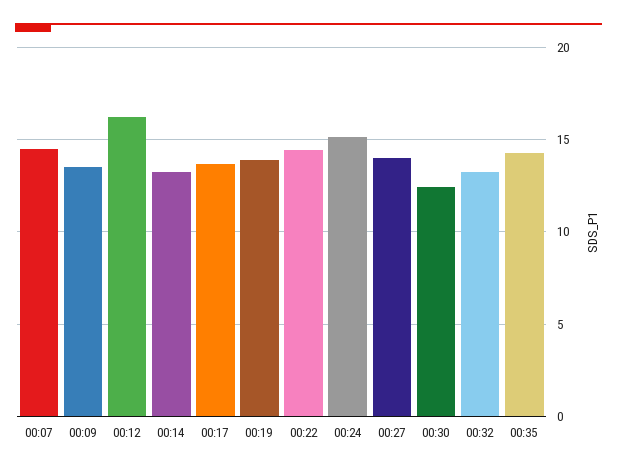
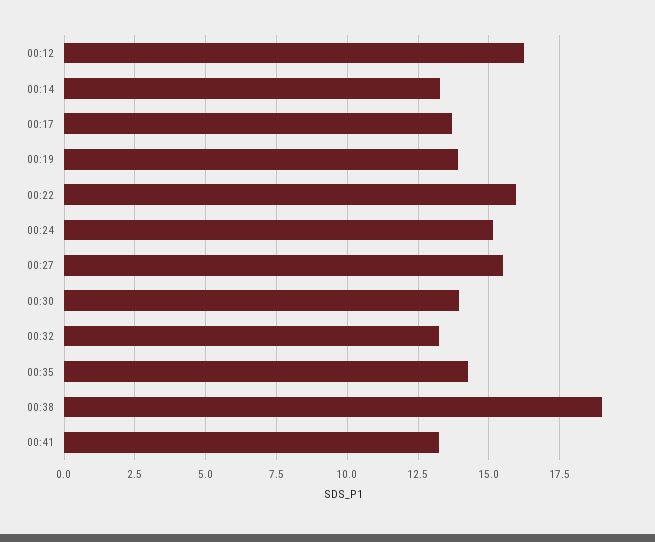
00:07: 14.5 -> none
00:09: 13.5 -> none
00:22: 14.5 -> 16
00:27: 14 -> 15.5
00:30: 12.5 -> 14
00:38: none -> 19
00:41: none -> 13.25

